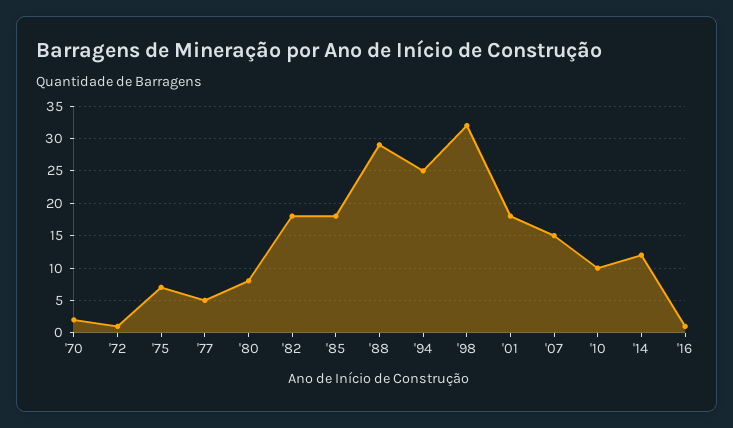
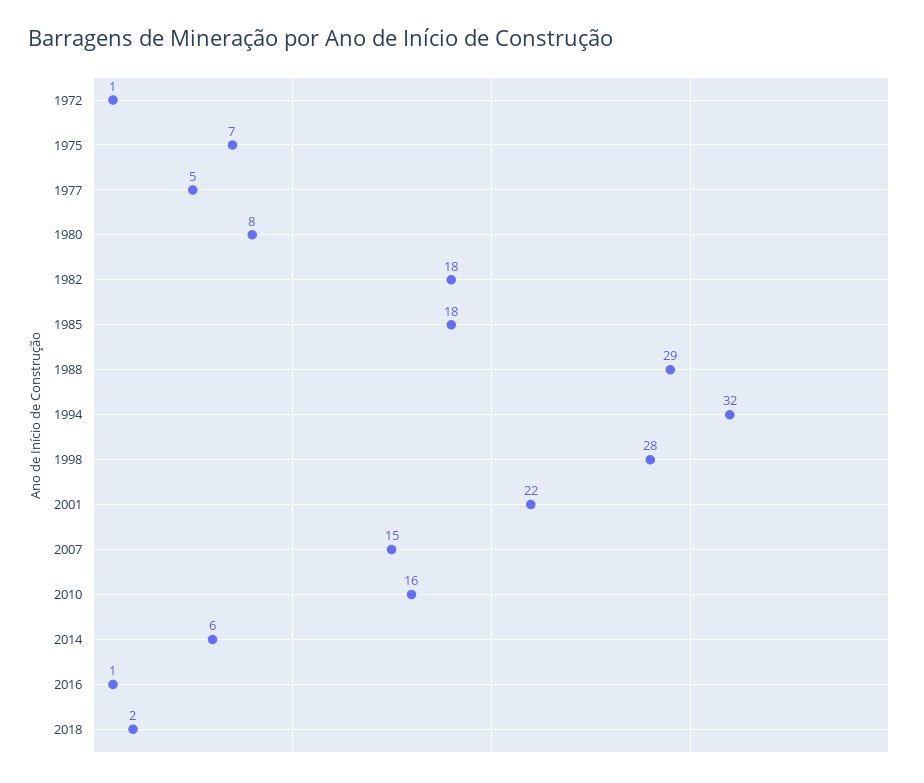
'70: 2 -> none
'94: 25 -> 32
'98: 32 -> 28
'01: 18 -> 22
'10: 10 -> 16
'14: 12 -> 6
2018: none -> 2

